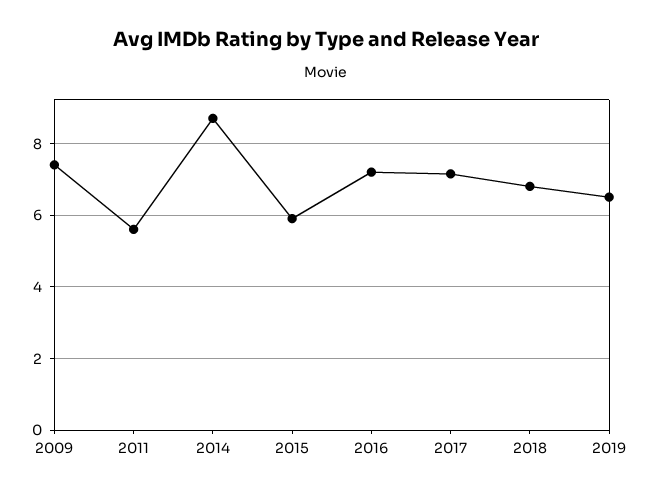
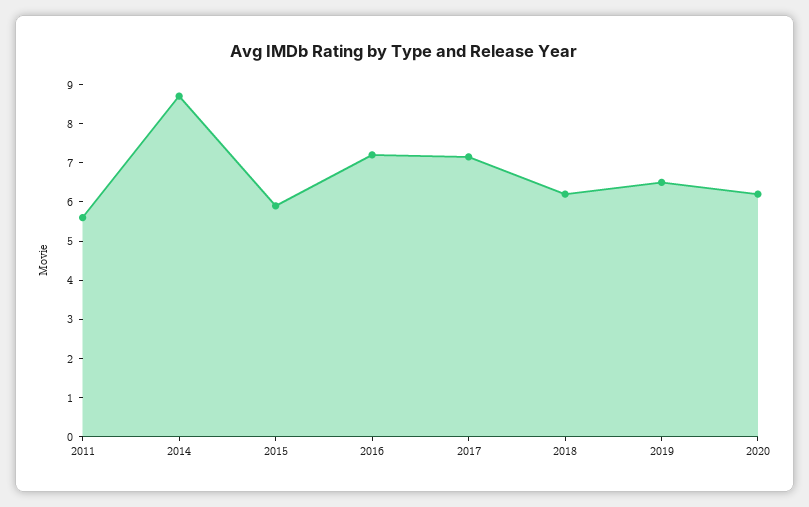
2009: 7.4 -> none
2018: 6.8 -> 6.25
2020: none -> 6.25

